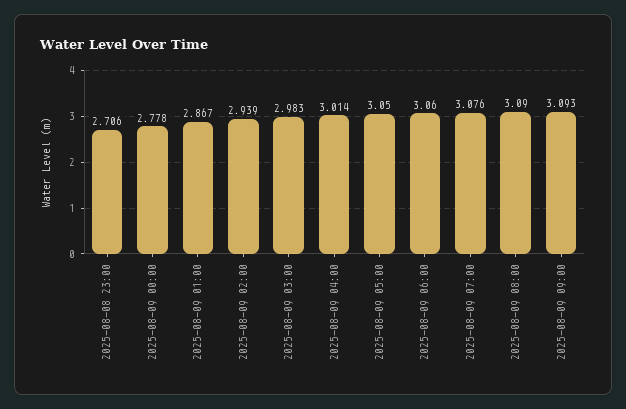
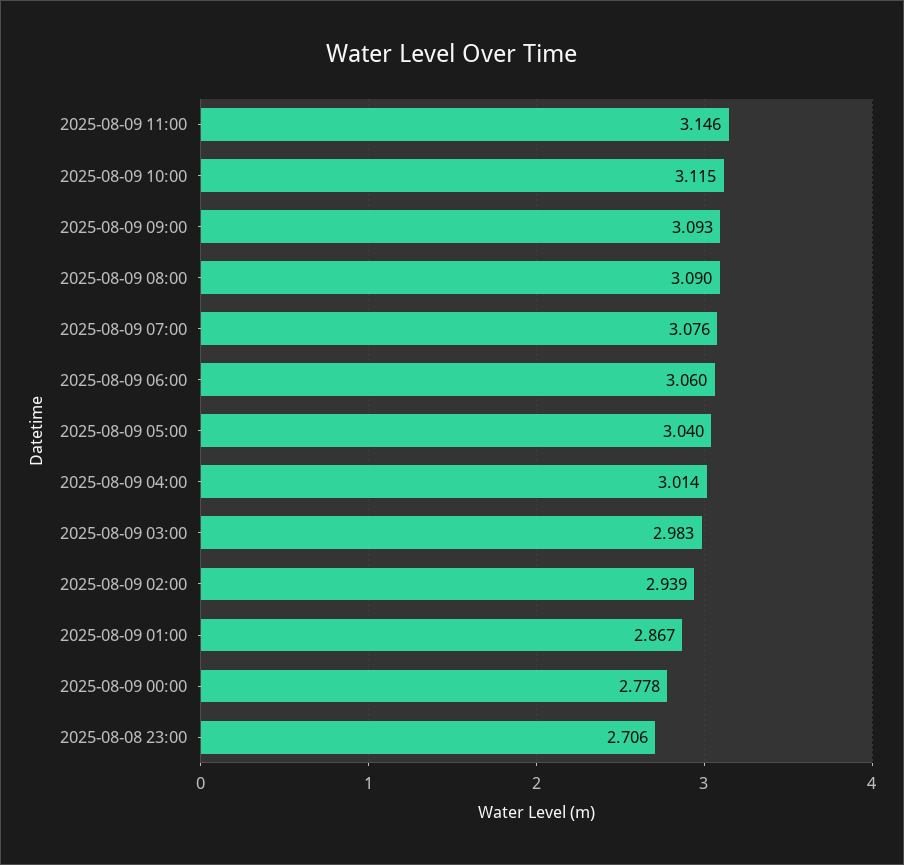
2025-08-09 05:00: 3.05 -> 3.04
2025-08-09 11:00: none -> 3.146
2025-08-09 10:00: none -> 3.115

